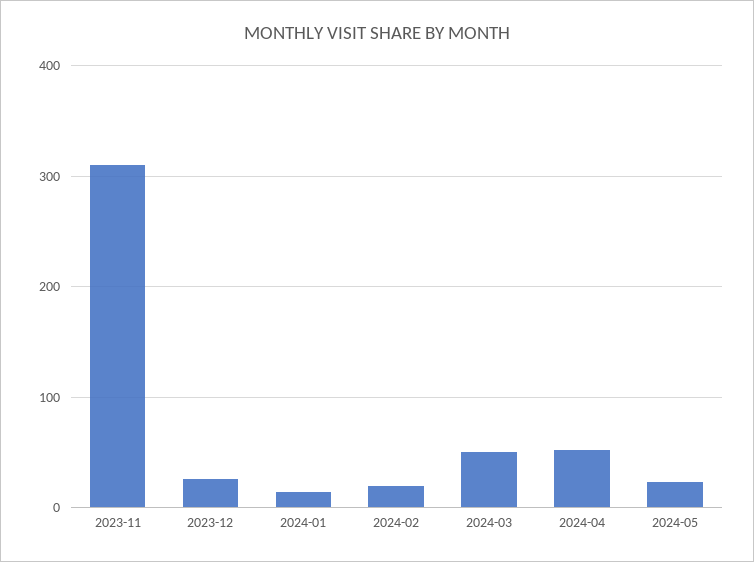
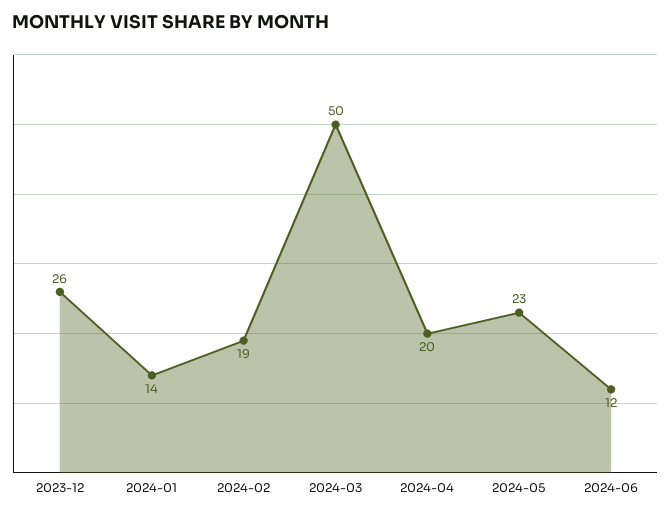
2023-11: 310 -> none
2024-04: 50 -> 20
2024-06: none -> 12

